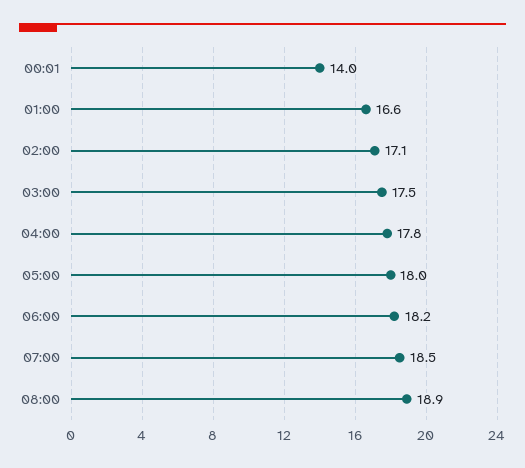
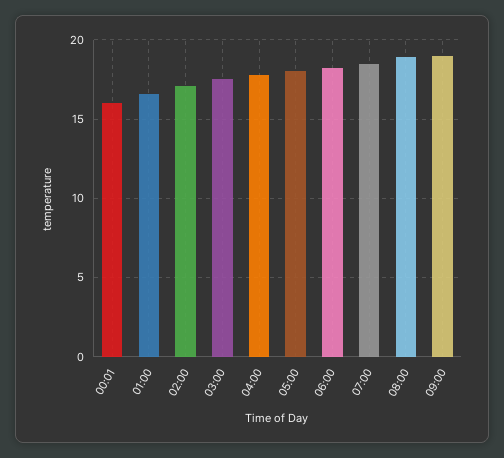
00:01: 14 -> 16
09:00: none -> 19

